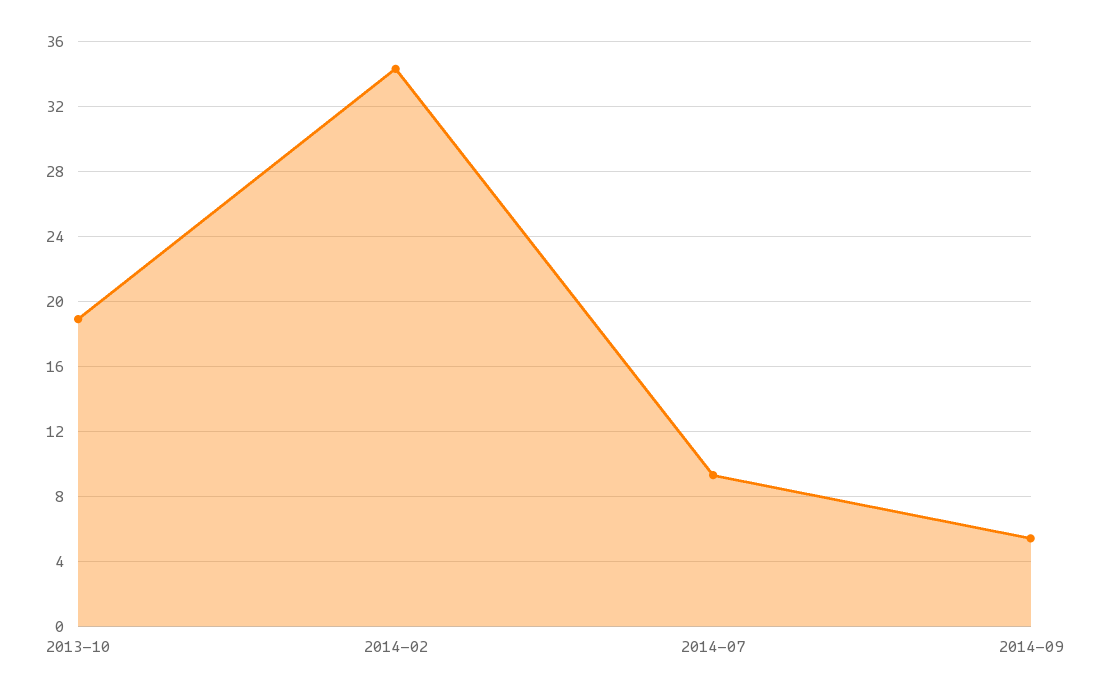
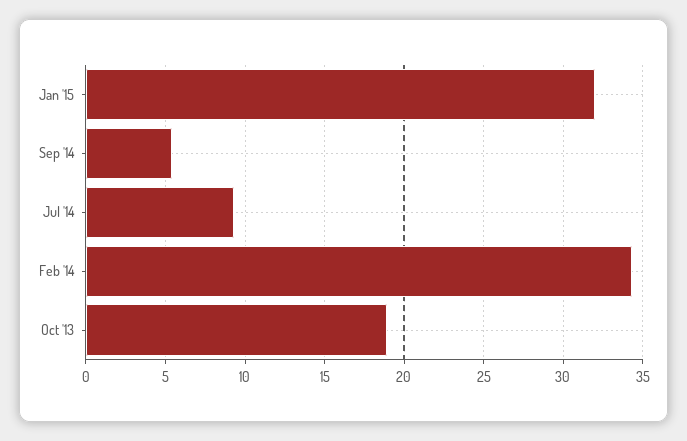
Jan '15: none -> 32

